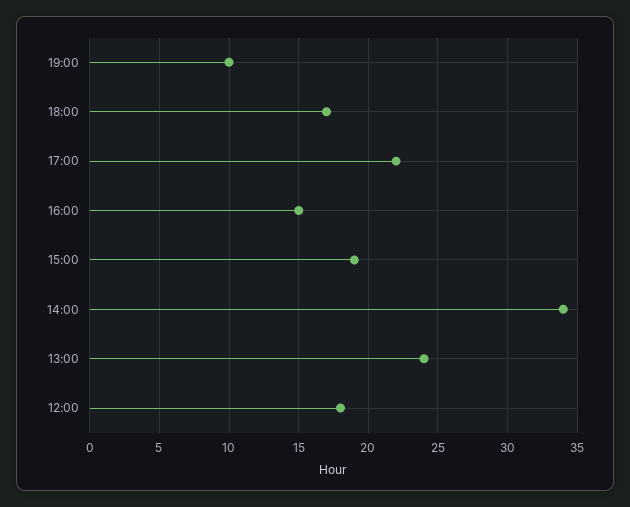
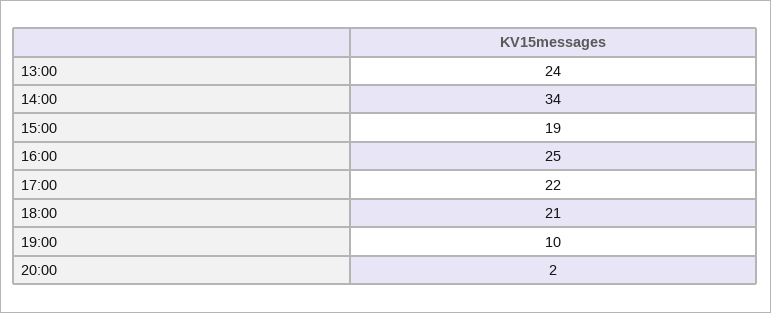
18:00: 17 -> 21
16:00: 15 -> 25
12:00: 18 -> none
20:00: none -> 2

